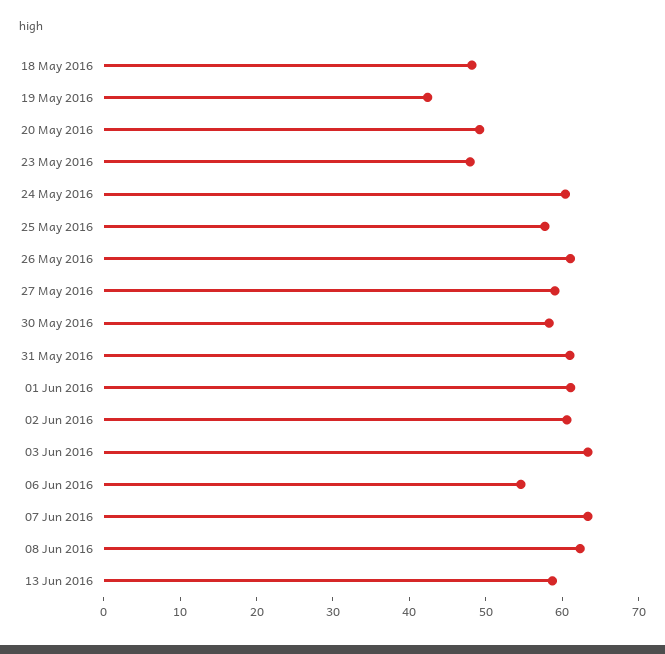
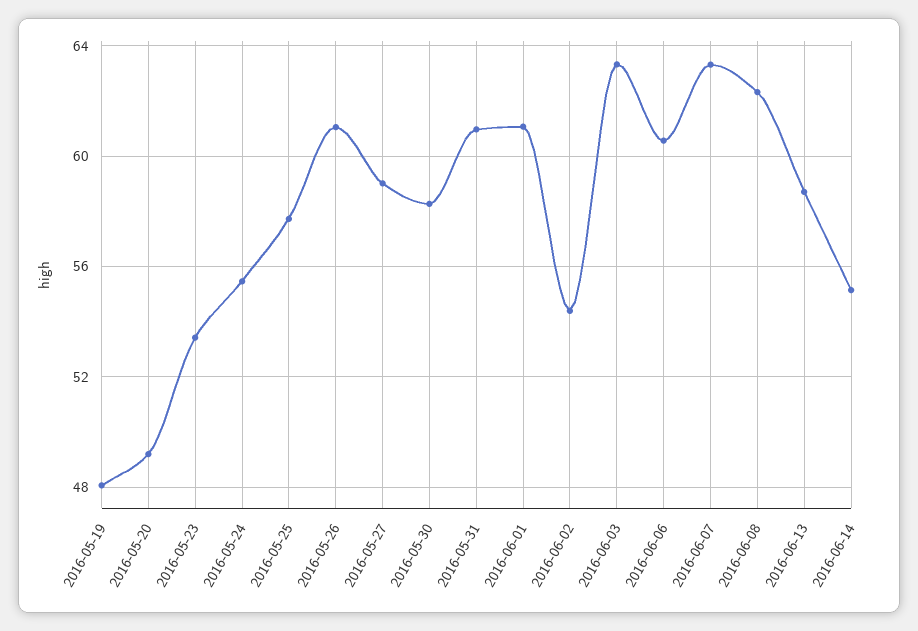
18 May 2016: 48 -> none
19 May 2016: 42 -> 48
23 May 2016: 48 -> 53.5
24 May 2016: 60 -> 55.5
02 Jun 2016: 60 -> 54.5
06 Jun 2016: 54 -> 60.5
2016-06-14: none -> 55

